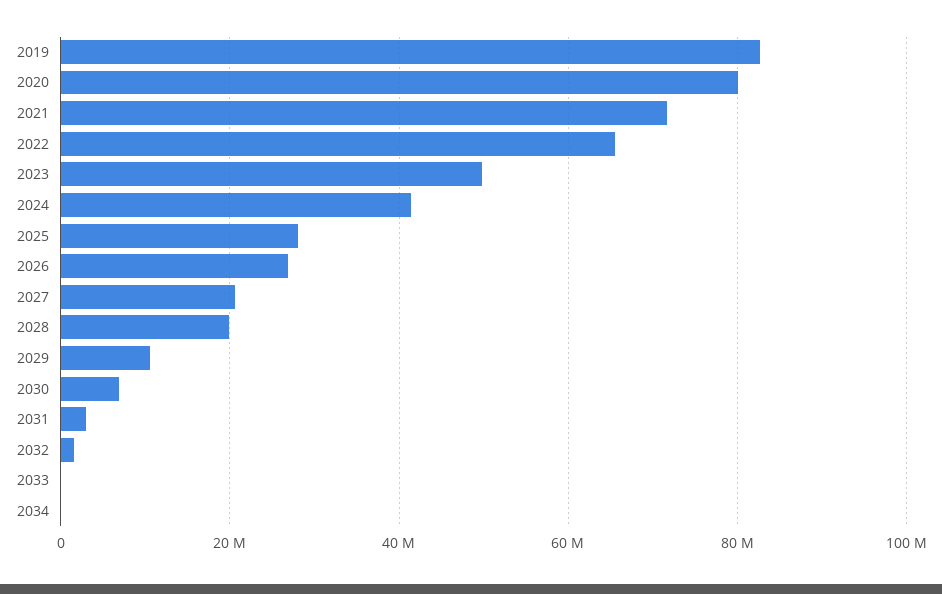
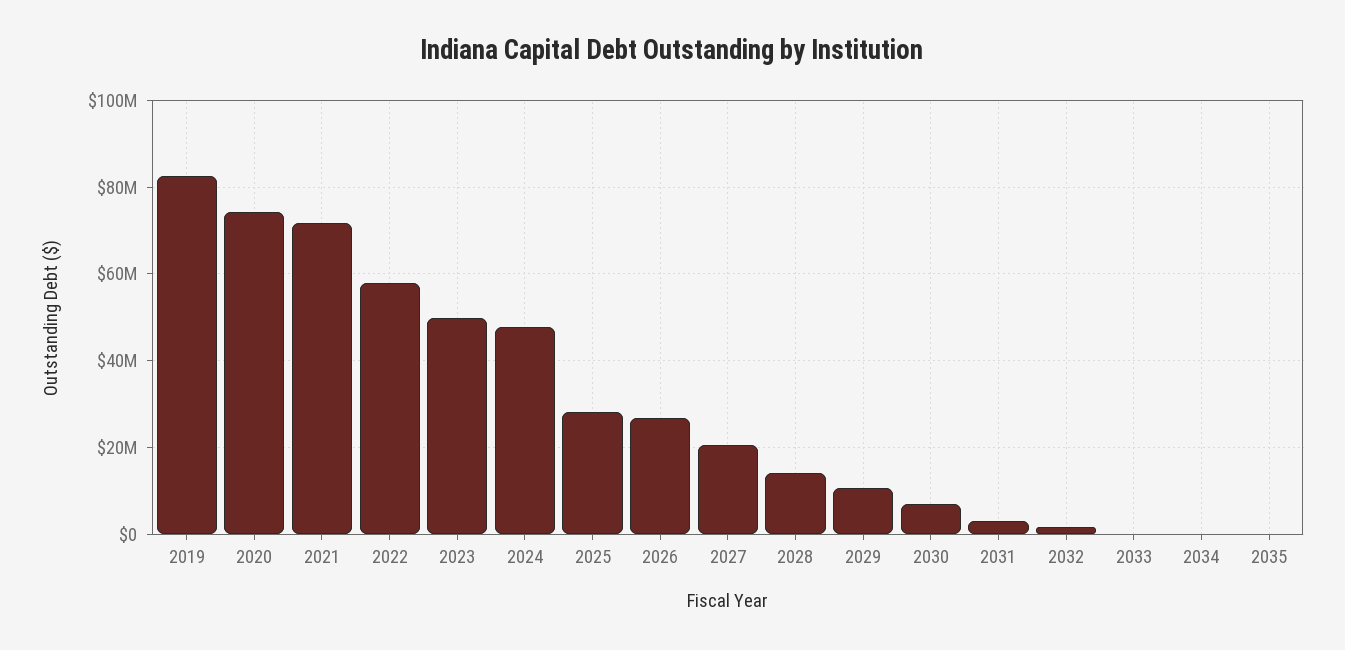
2020: 80000000 -> 74000000
2022: 66000000 -> 58000000
2024: 42000000 -> 48000000
2028: 20000000 -> 14000000
2035: none -> 0

